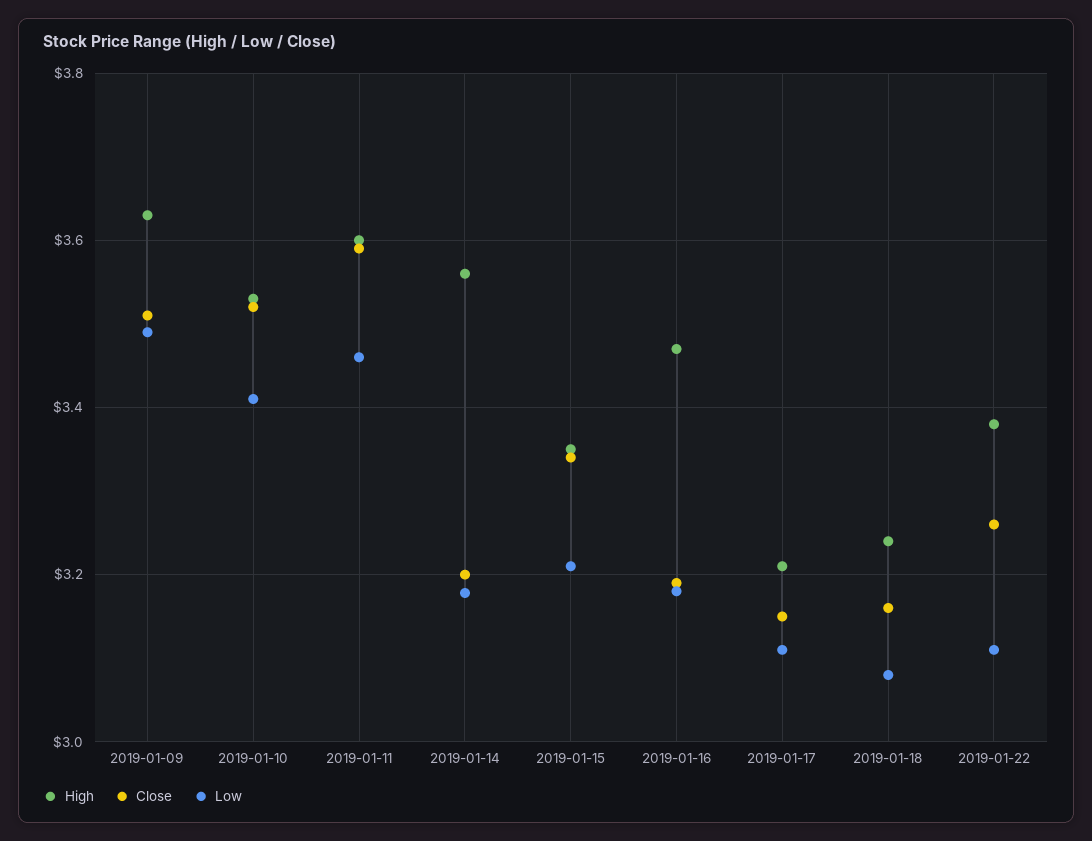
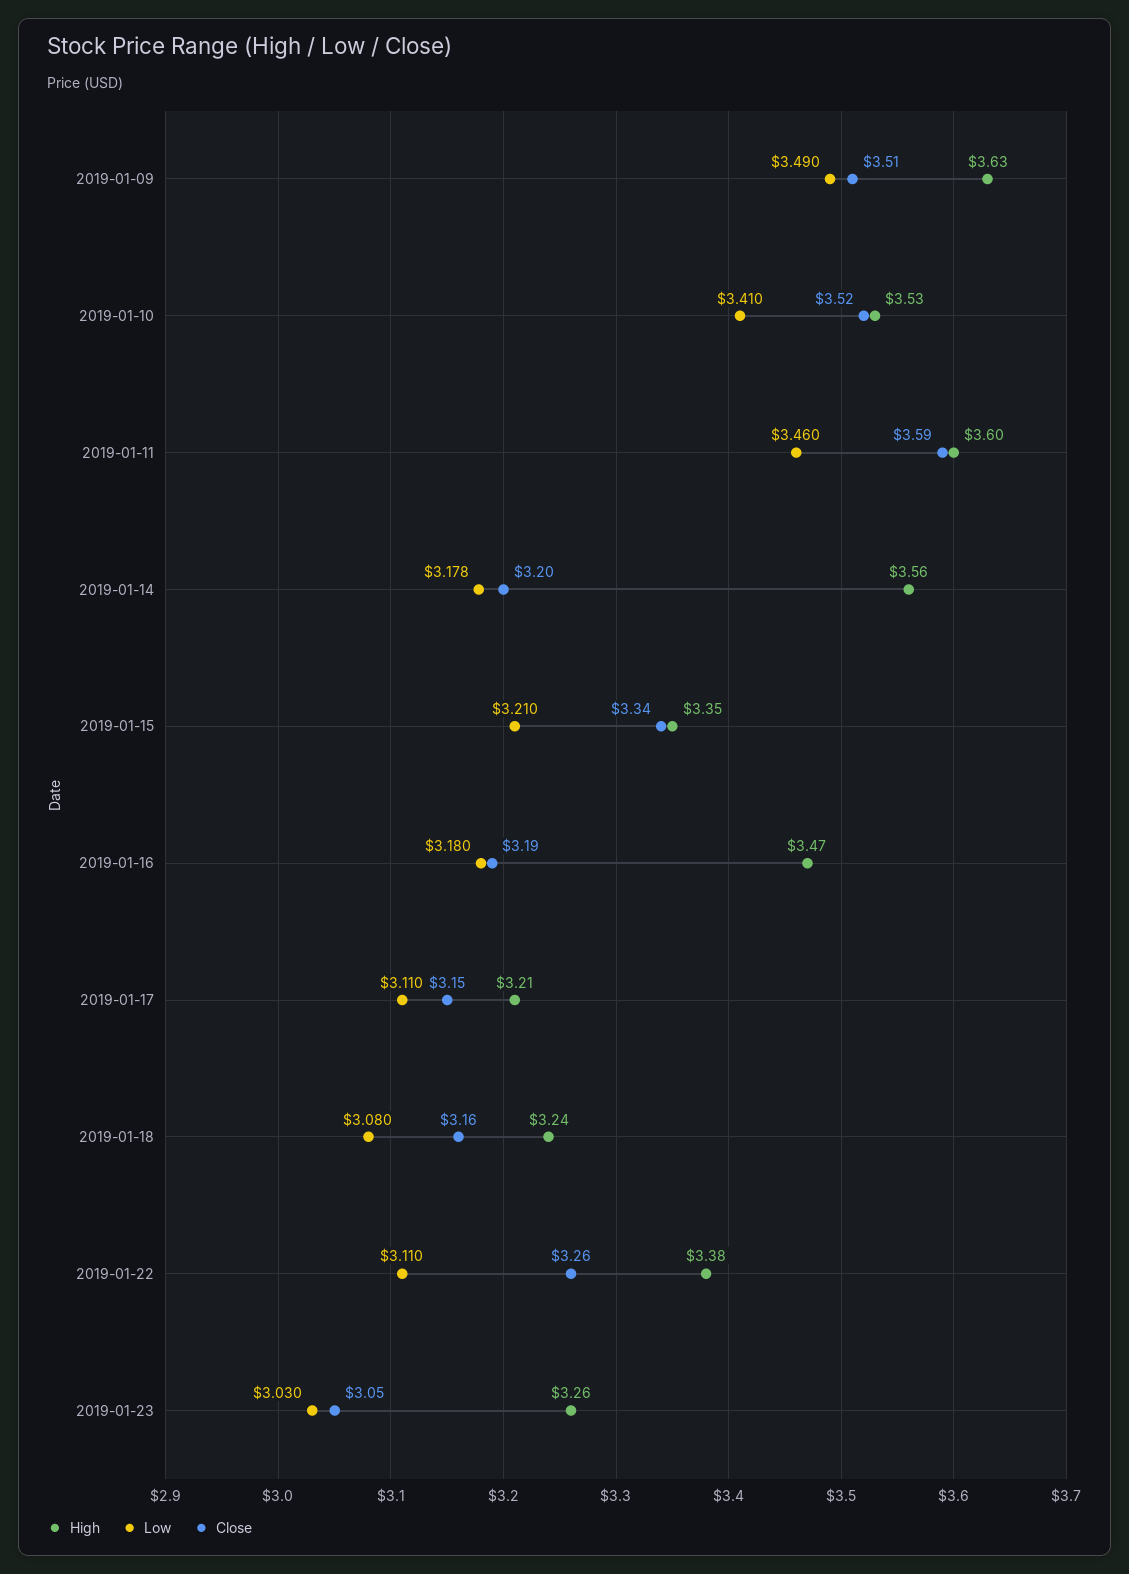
High, 2019-01-23: none -> 3.26
Low, 2019-01-23: none -> 3.03
Close, 2019-01-23: none -> 3.05

